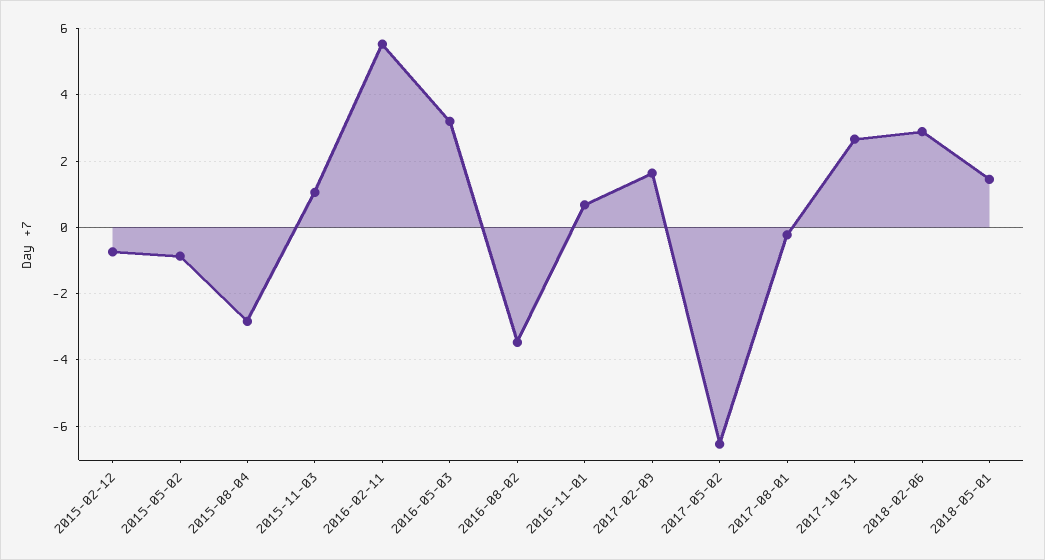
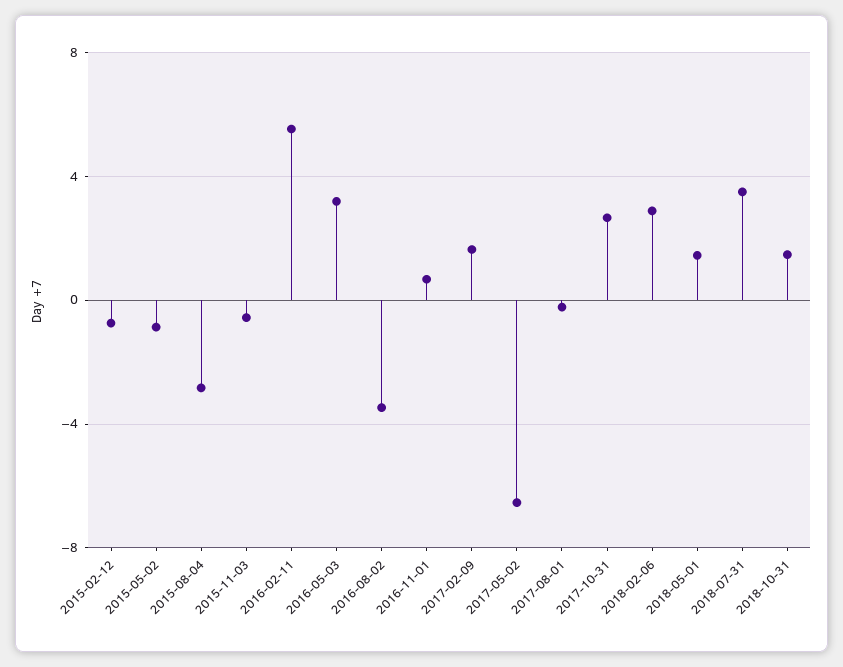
2015-11-03: 1 -> -0.5
2018-07-31: none -> 3.5
2018-10-31: none -> 1.5

